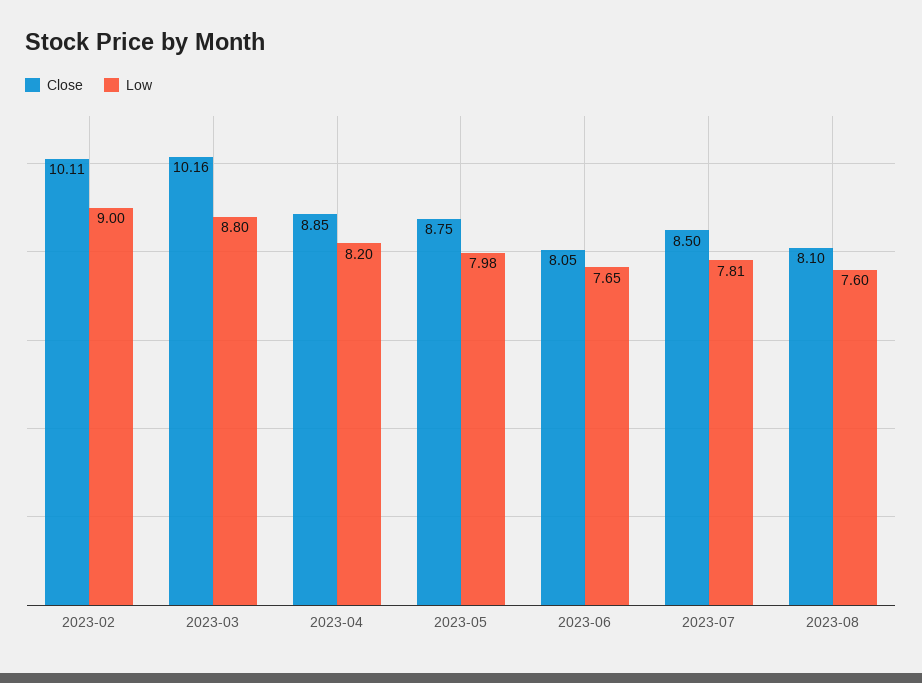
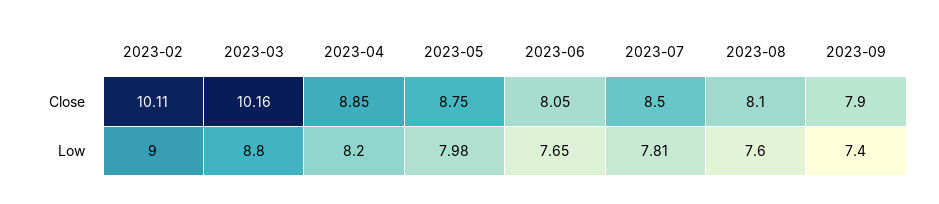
Close, 2023-09: none -> 7.9
Low, 2023-09: none -> 7.4

